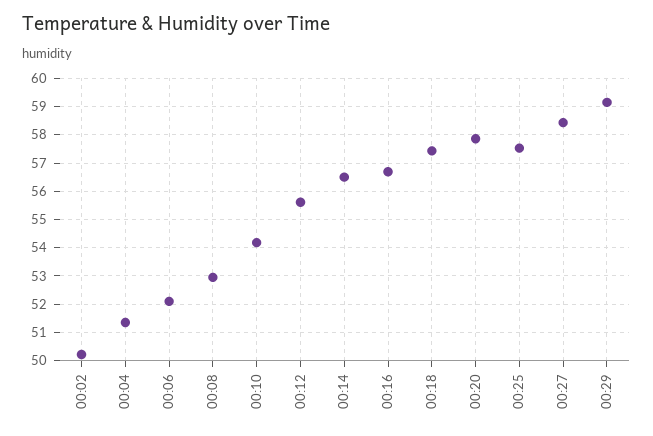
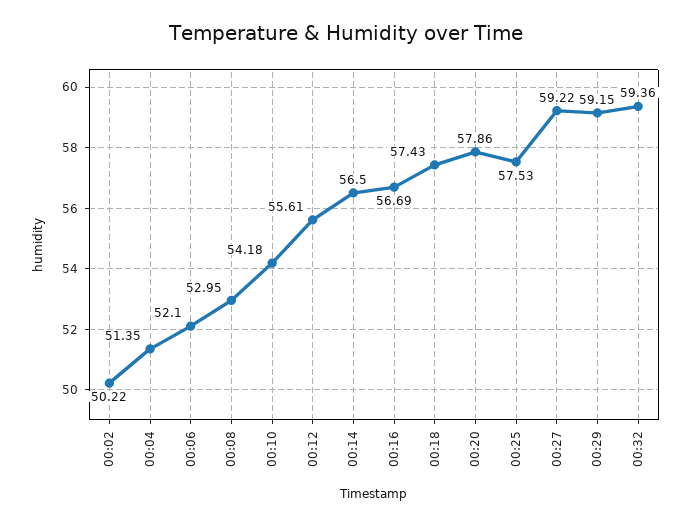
00:27: 58.5 -> 59.22
00:32: none -> 59.36

